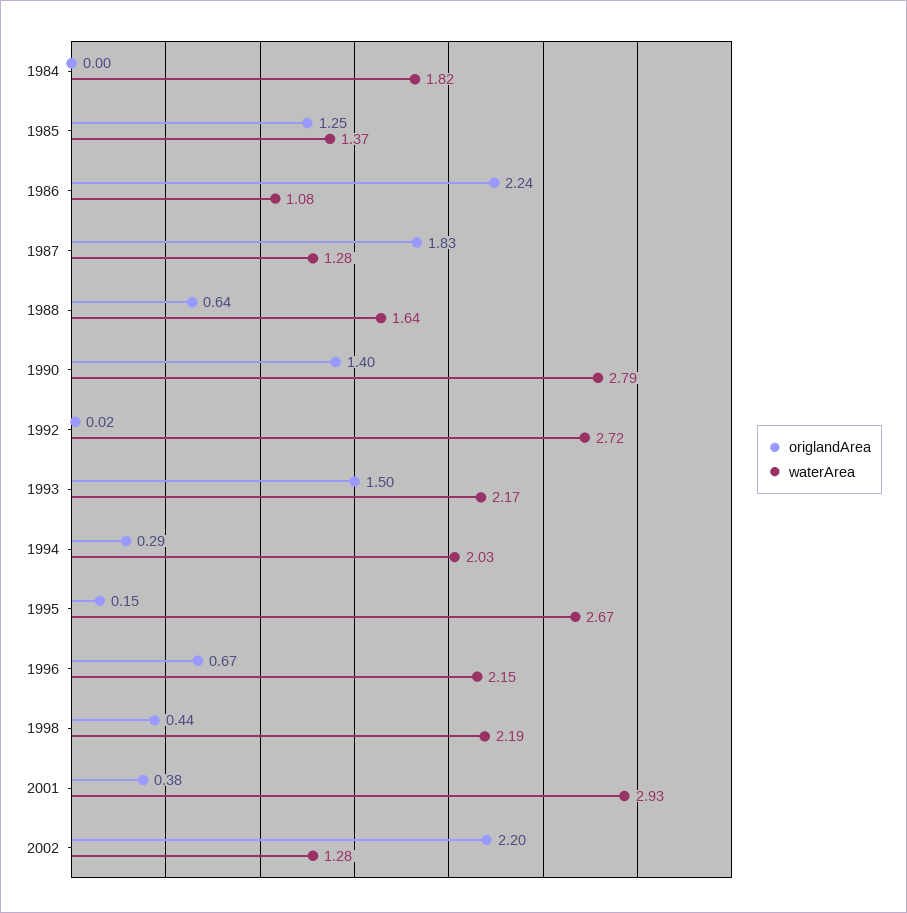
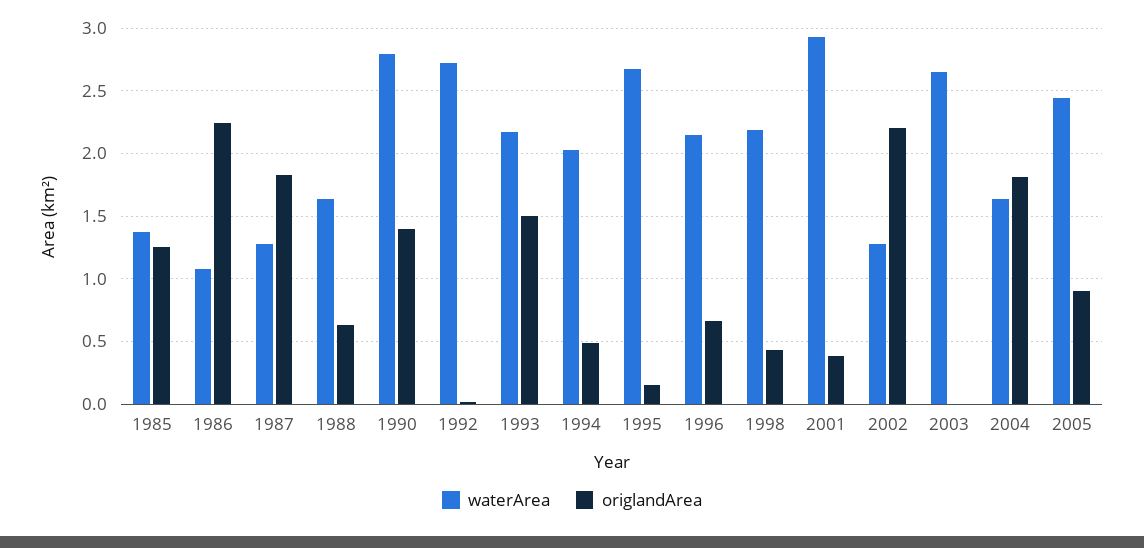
origlandArea, 1984: 0 -> none
waterArea, 1984: 1.82 -> none
origlandArea, 1994: 0.29 -> 0.5
waterArea, 2003: none -> 2.65
origlandArea, 2003: none -> 0
waterArea, 2004: none -> 1.65
origlandArea, 2004: none -> 1.8
waterArea, 2005: none -> 2.45
origlandArea, 2005: none -> 0.9

